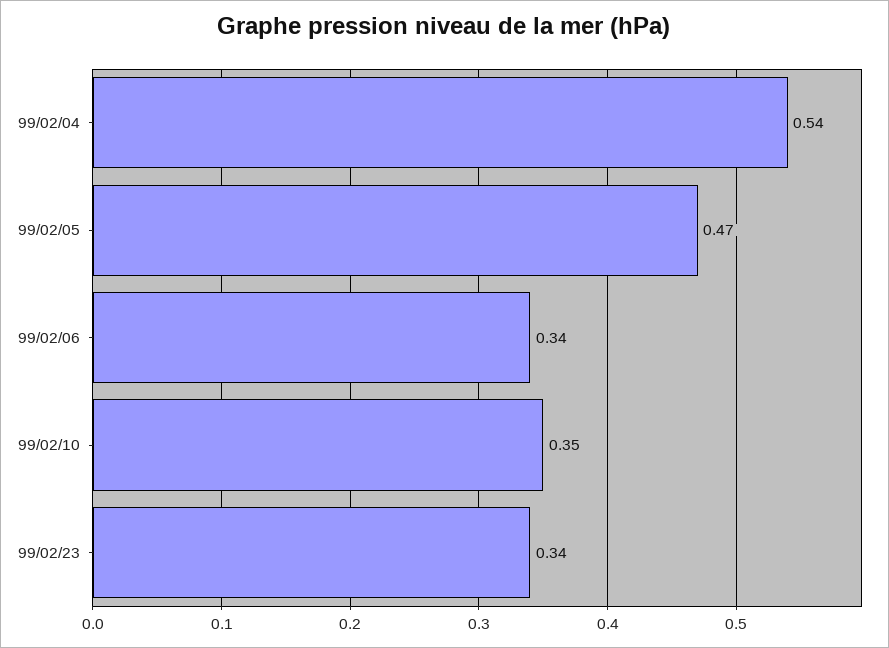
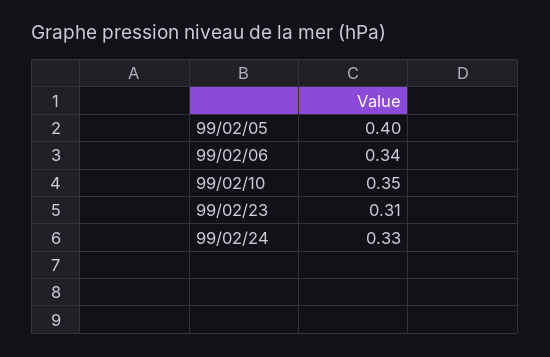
99/02/04: 0.54 -> none
99/02/05: 0.47 -> 0.4
99/02/23: 0.34 -> 0.31
99/02/24: none -> 0.33

